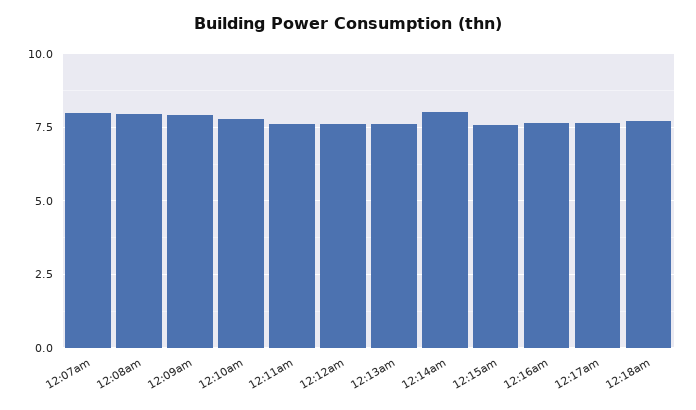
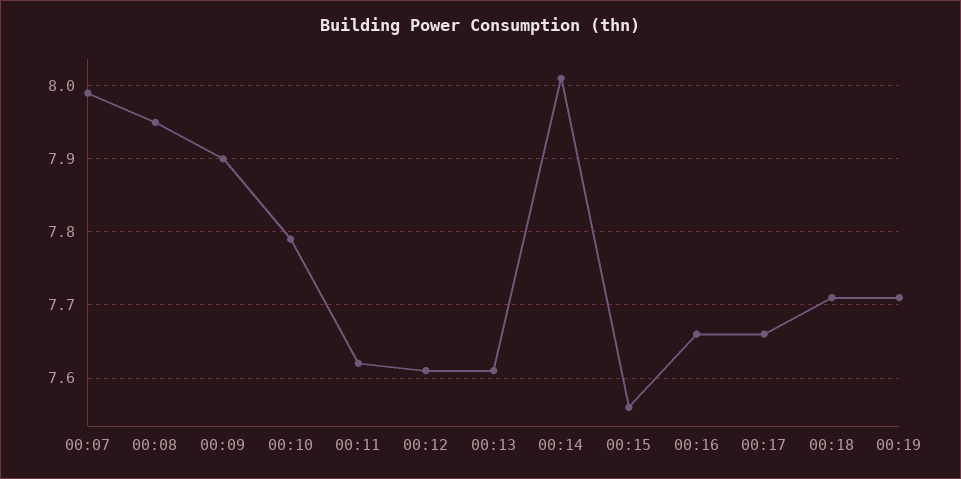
00:19: none -> 7.71

